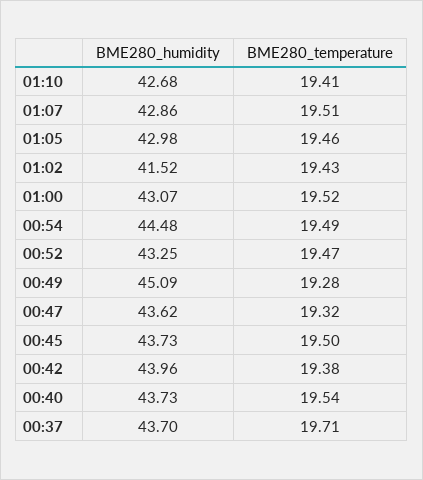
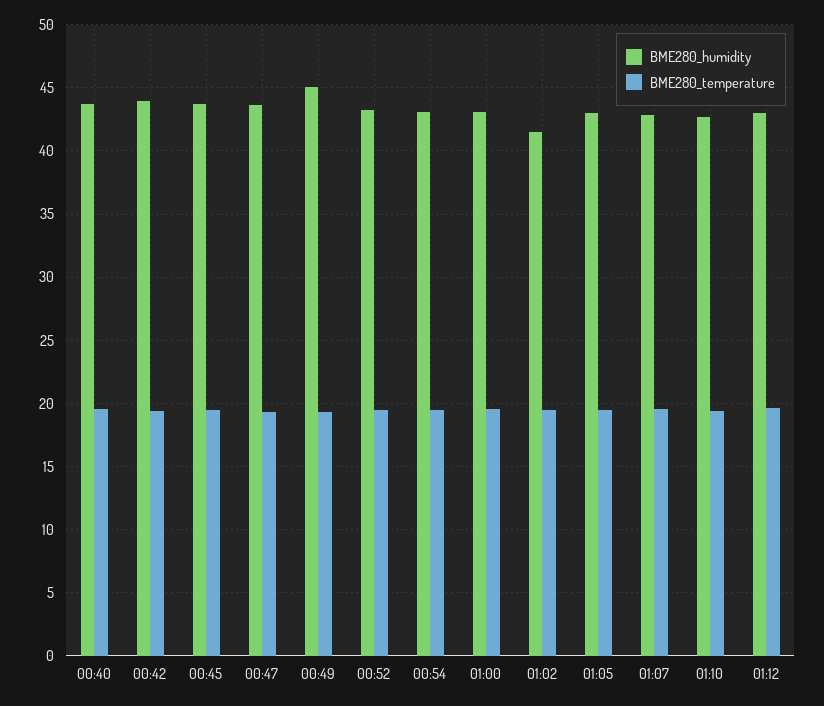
BME280_humidity, 00:54: 44.48 -> 43
BME280_humidity, 00:37: 43.7 -> none
BME280_temperature, 00:37: 19.71 -> none
BME280_humidity, 01:12: none -> 43
BME280_temperature, 01:12: none -> 19.5

